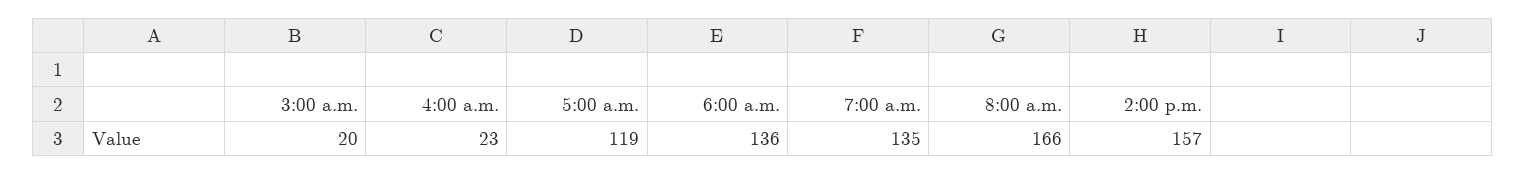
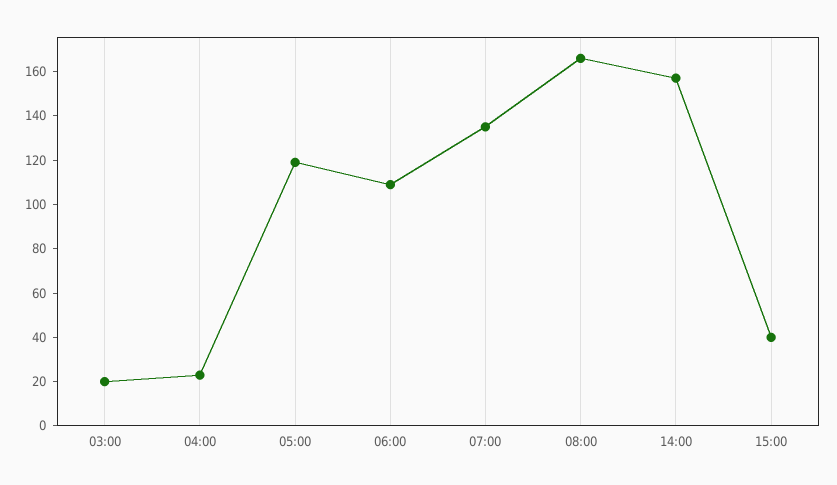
6:00 a.m.: 136 -> 110
15:00: none -> 40

